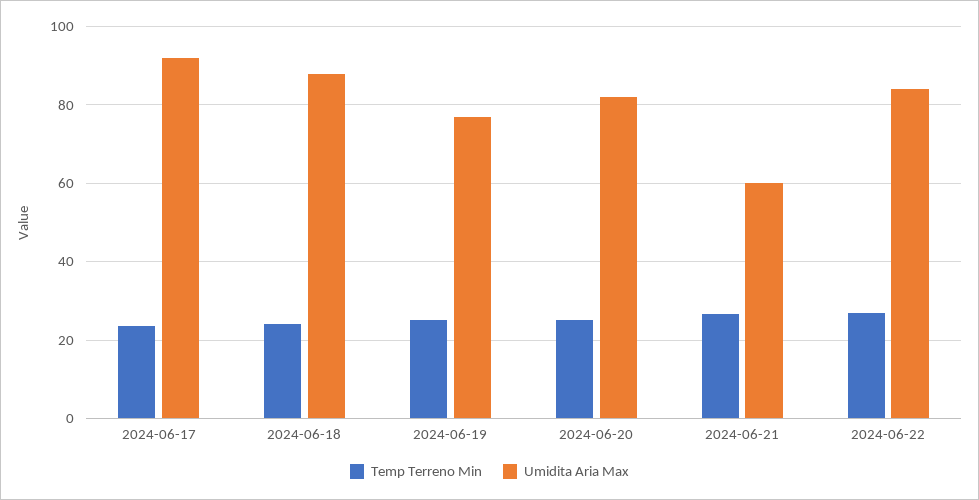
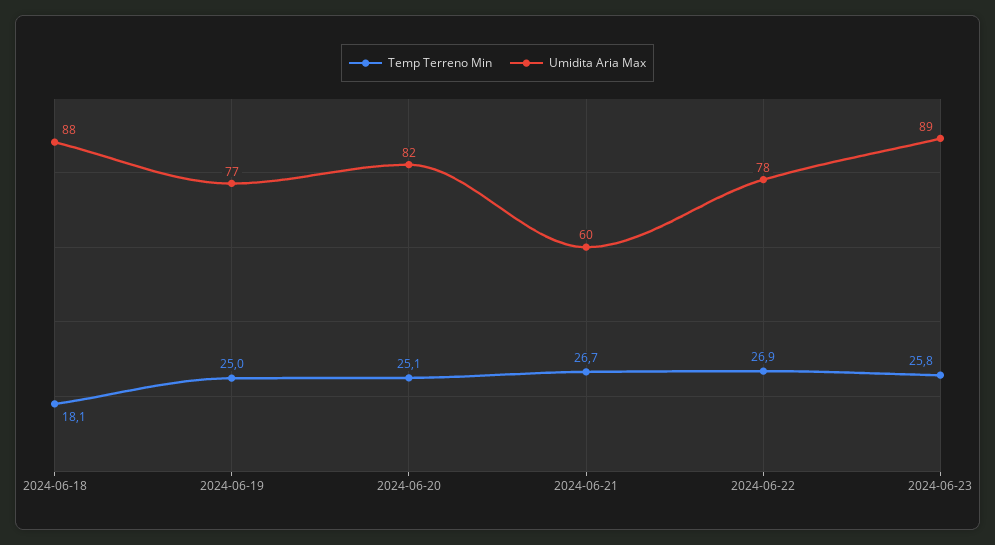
Temp Terreno Min, 2024-06-17: 24 -> none
Umidita Aria Max, 2024-06-17: 92 -> none
Temp Terreno Min, 2024-06-18: 24 -> 18.1
Umidita Aria Max, 2024-06-22: 84 -> 78
Temp Terreno Min, 2024-06-23: none -> 25.8
Umidita Aria Max, 2024-06-23: none -> 89

